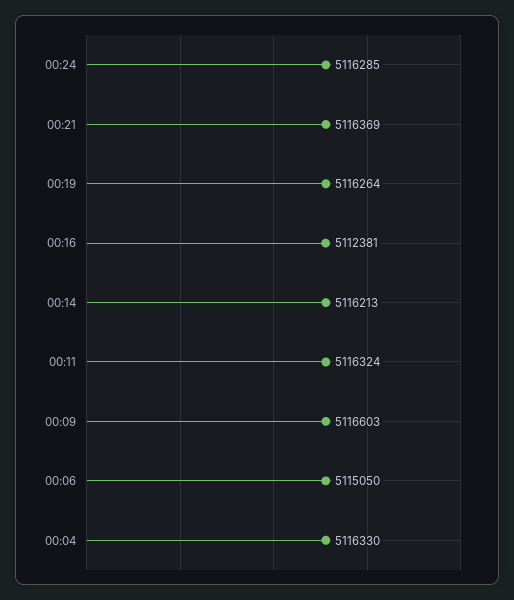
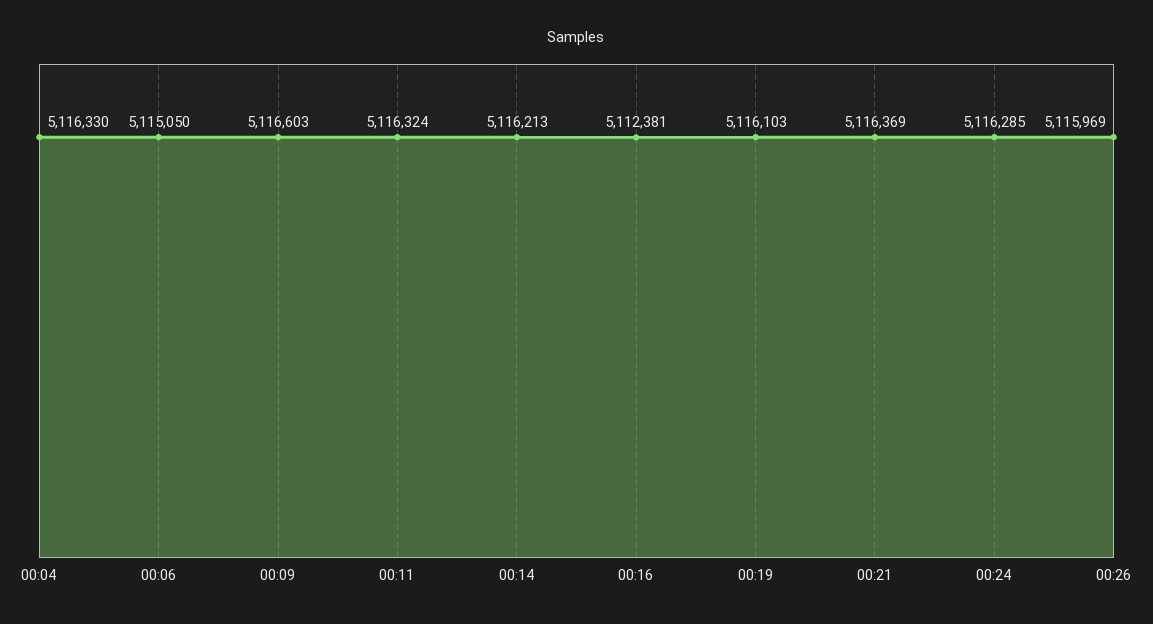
00:19: 5116264 -> 5116103
00:26: none -> 5115969

